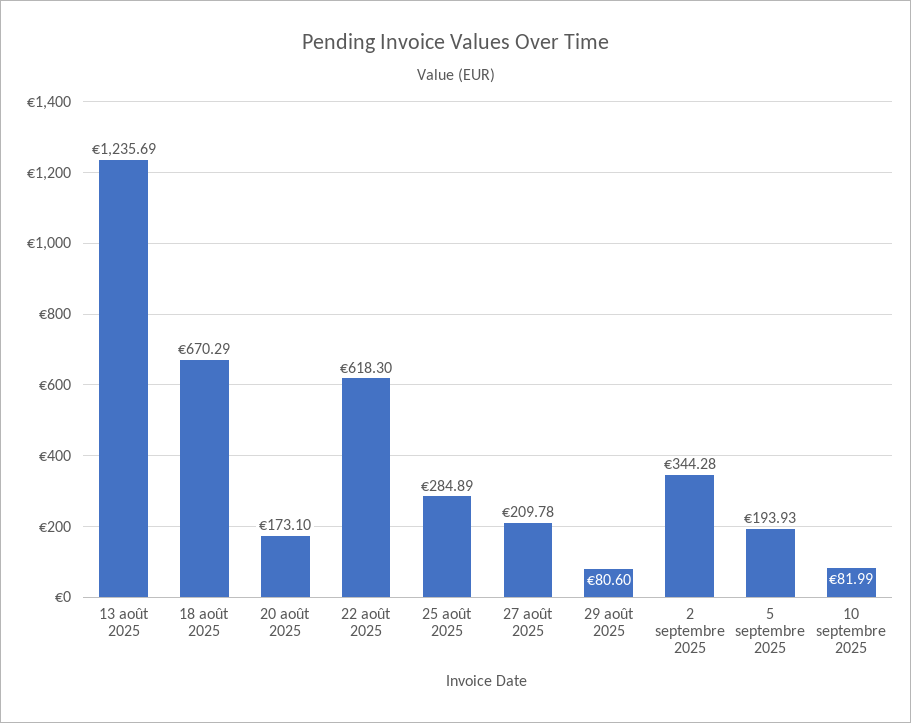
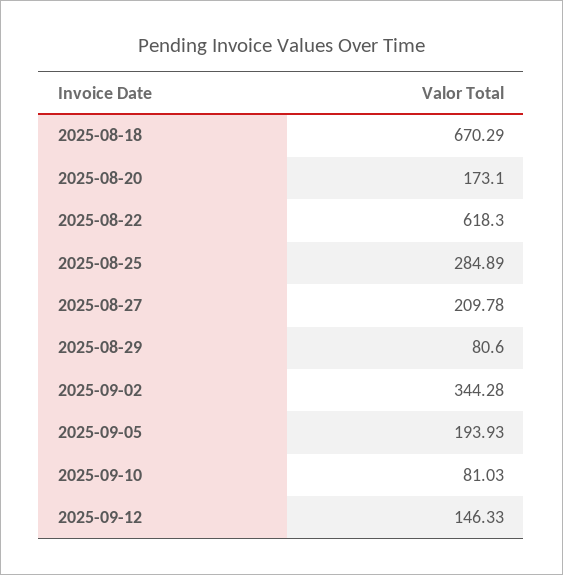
13 août 2025: 1235.69 -> none
10 septembre 2025: 81.99 -> 81.03
2025-09-12: none -> 146.33

